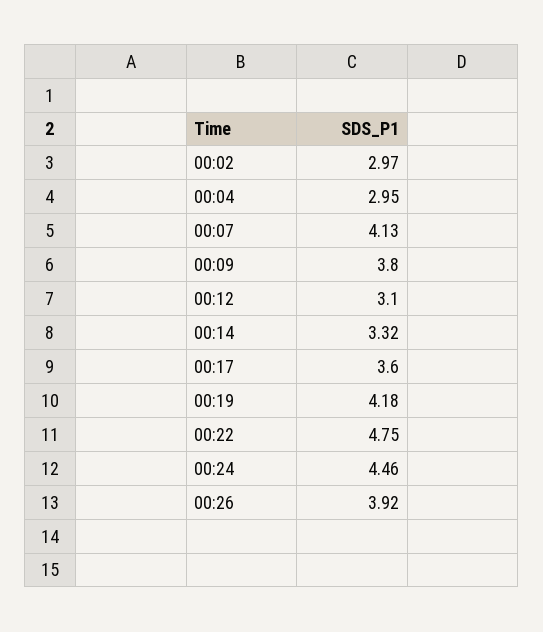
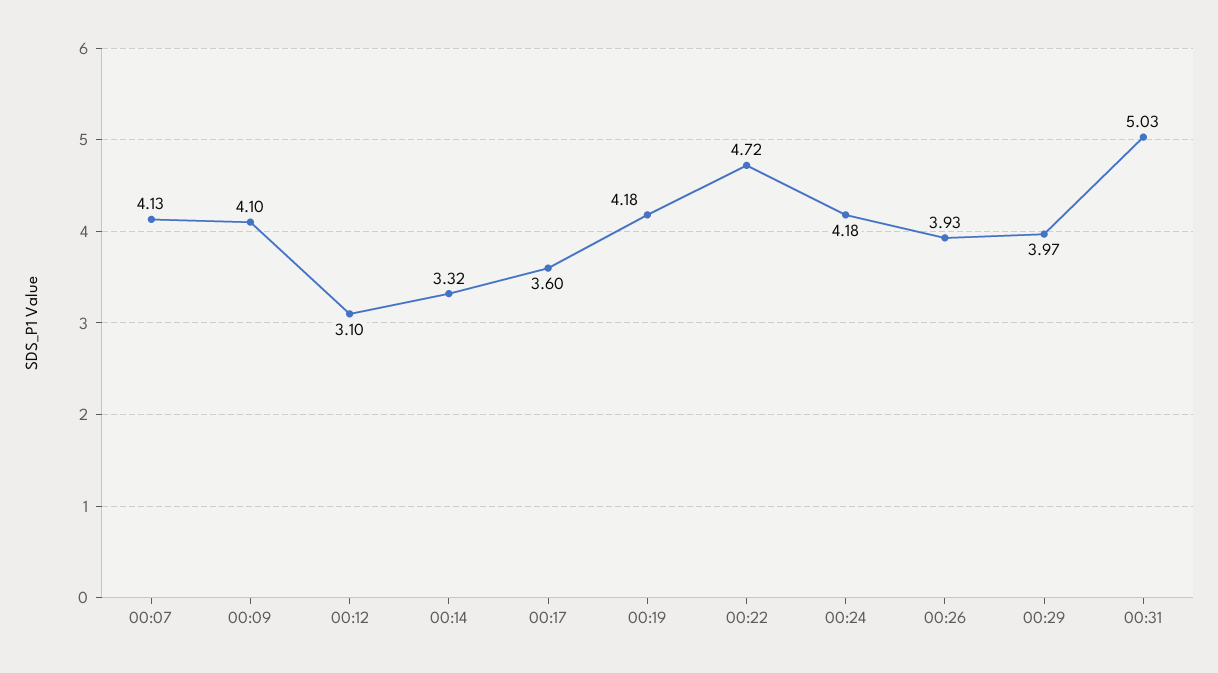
00:02: 2.97 -> none
00:04: 2.95 -> none
00:09: 3.8 -> 4.1
00:22: 4.75 -> 4.72
00:24: 4.46 -> 4.18
00:26: 3.92 -> 3.93
00:29: none -> 3.97
00:31: none -> 5.03

